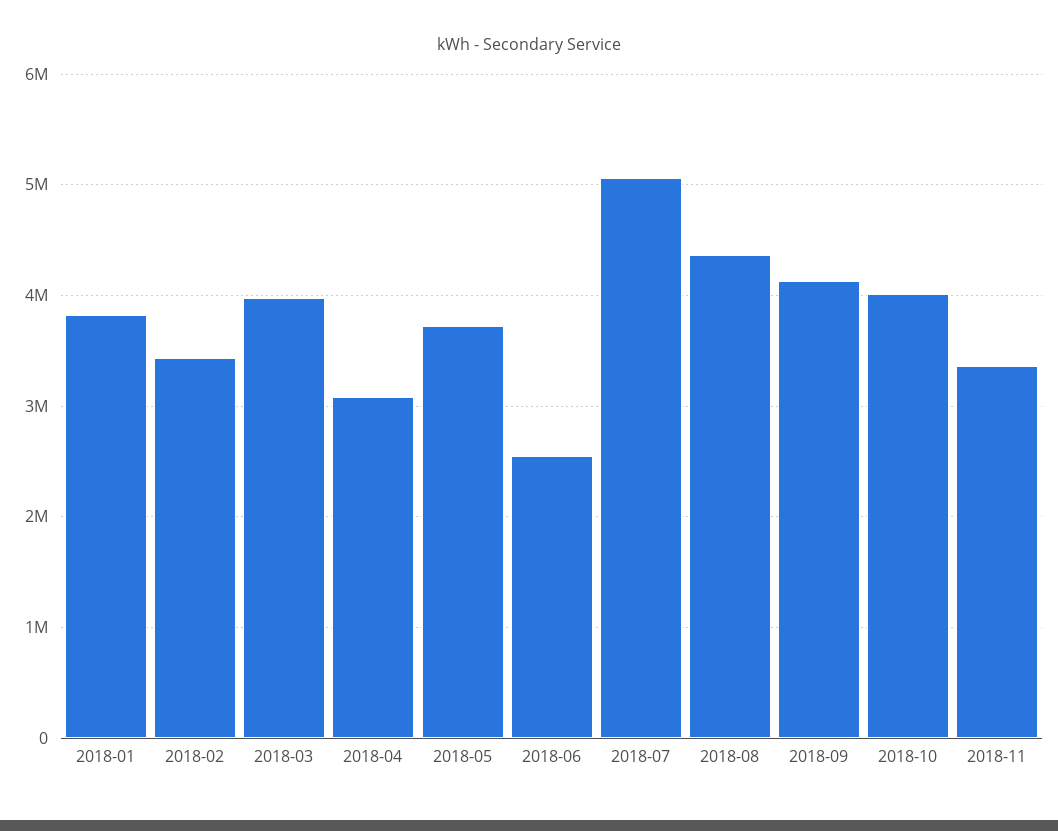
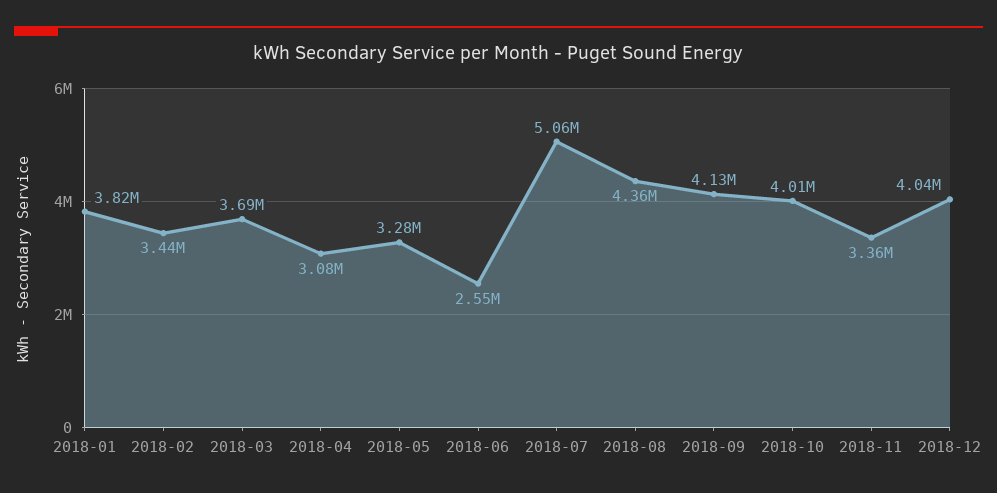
2018-03: 4000000 -> 3690000
2018-05: 3700000 -> 3280000
2018-12: none -> 4040000

